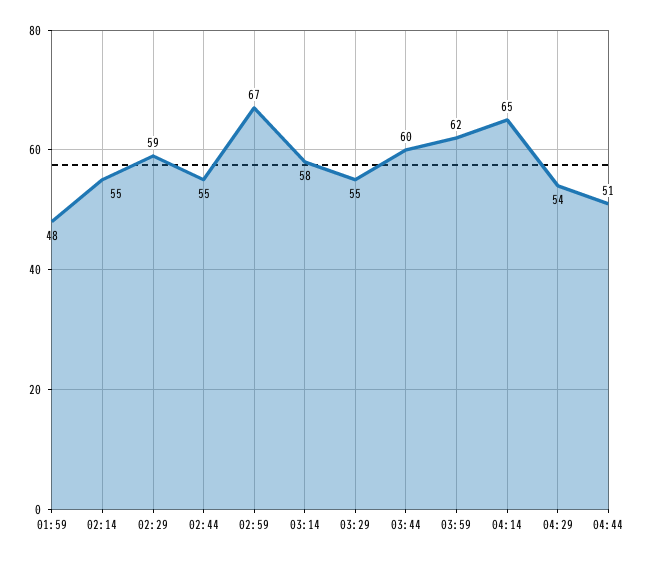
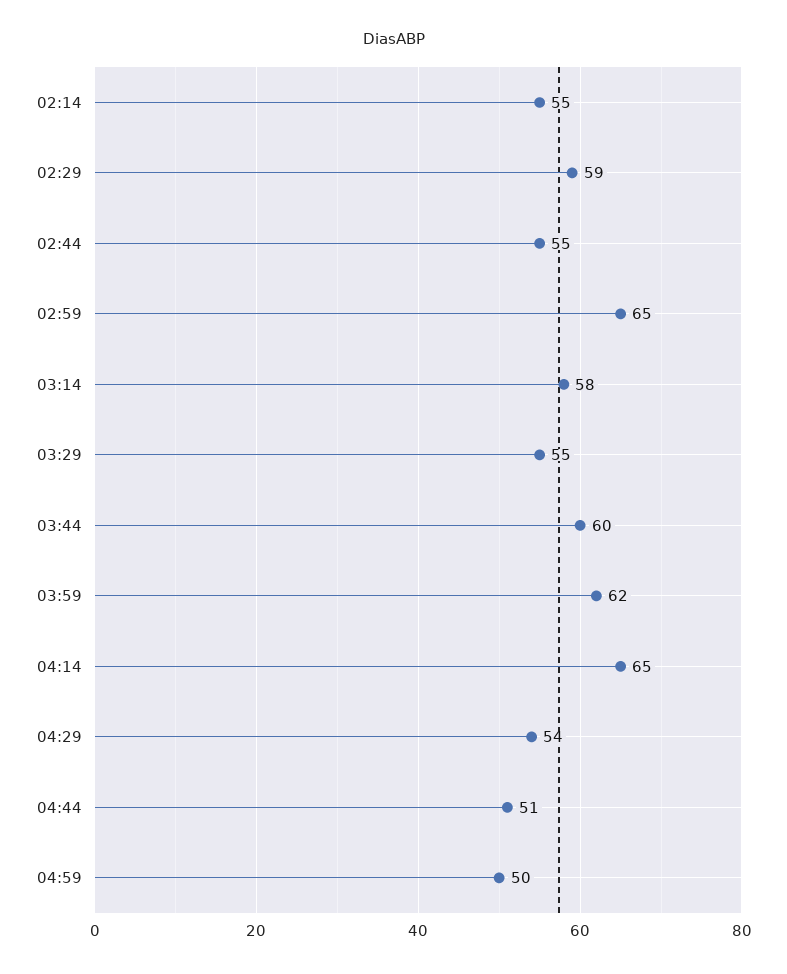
01:59: 48 -> none
02:59: 67 -> 65
04:59: none -> 50

